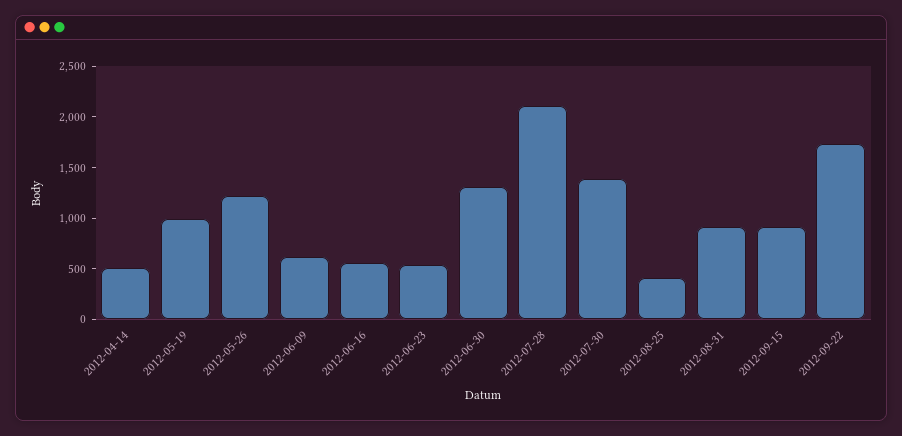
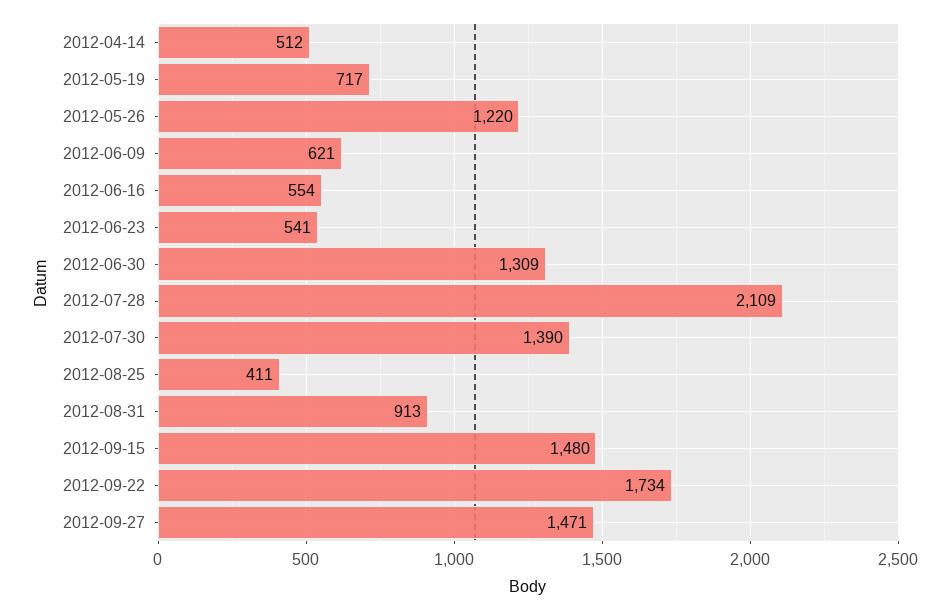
2012-05-19: 1000 -> 717
2012-09-15: 900 -> 1480
2012-09-27: none -> 1471

